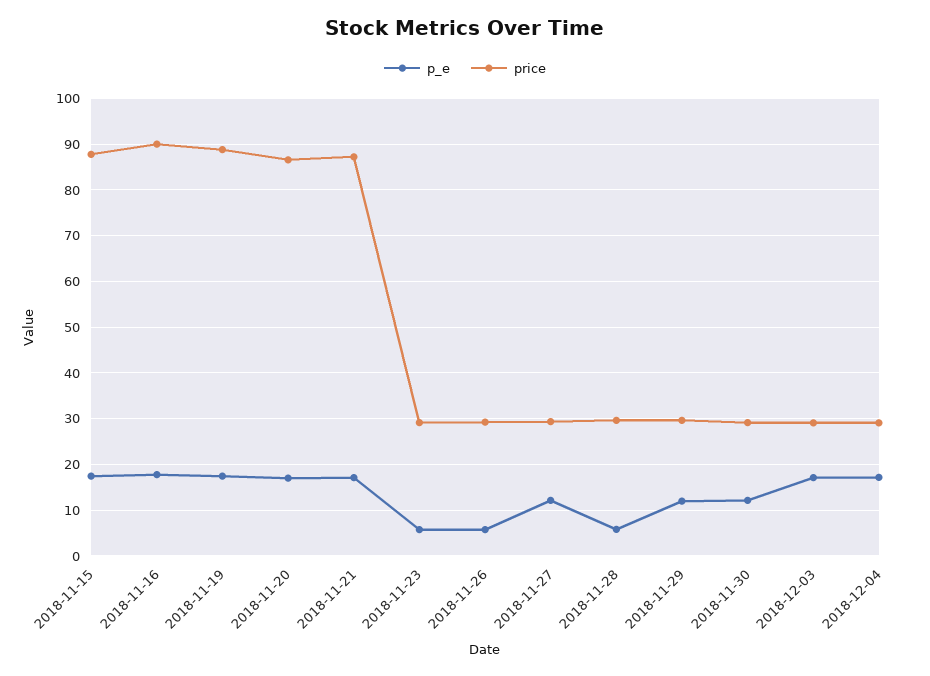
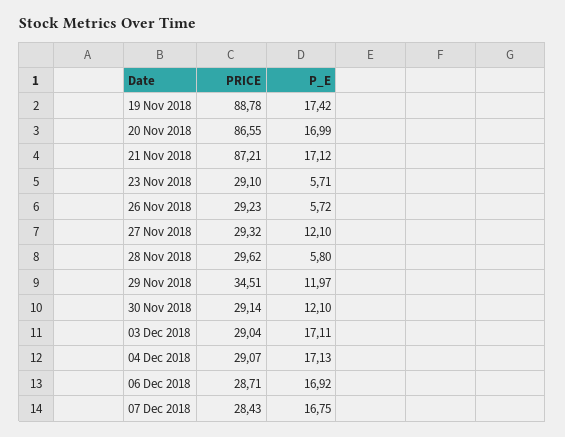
p_e, 2018-11-15: 18 -> none
price, 2018-11-15: 88 -> none
p_e, 2018-11-16: 18 -> none
price, 2018-11-16: 90 -> none
price, 2018-11-29: 30 -> 34.51
price, 06 Dec 2018: none -> 28.71
p_e, 06 Dec 2018: none -> 16.92
price, 07 Dec 2018: none -> 28.43
p_e, 07 Dec 2018: none -> 16.75

